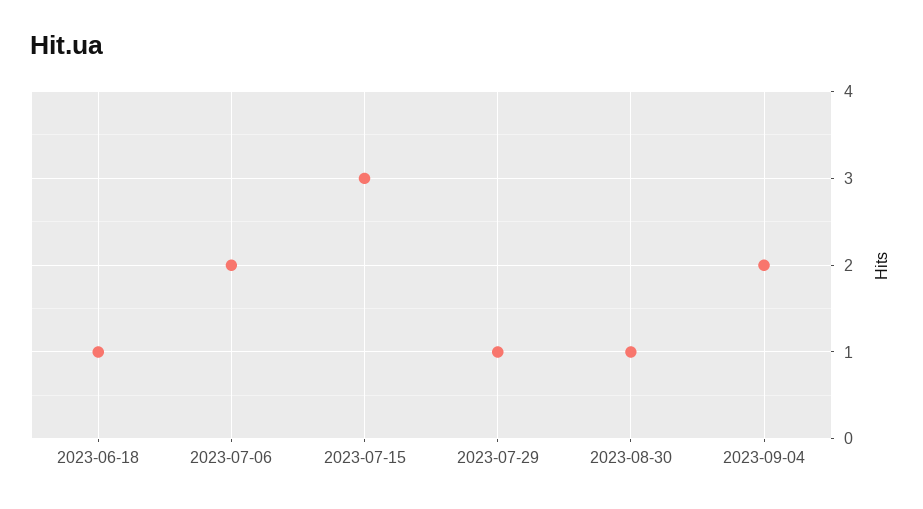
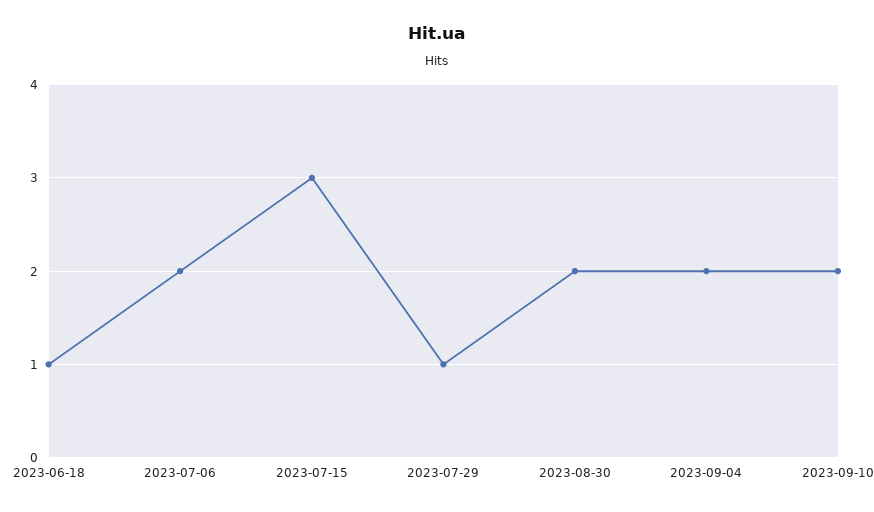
2023-08-30: 1 -> 2
2023-09-10: none -> 2

